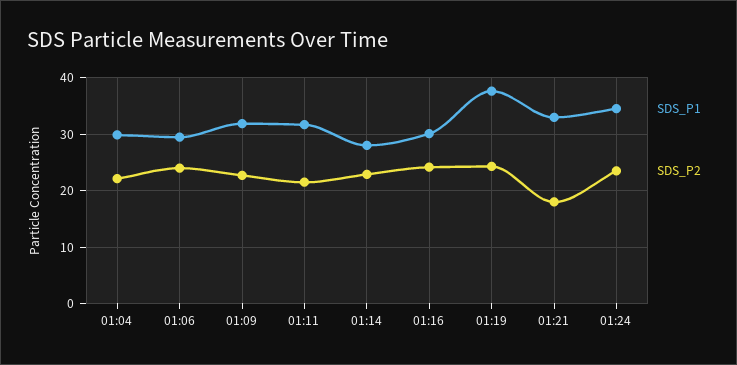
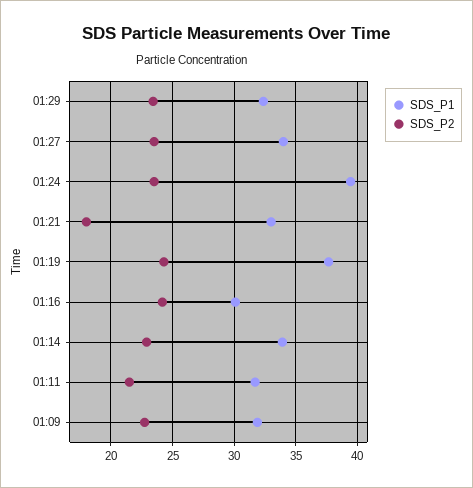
SDS_P1, 01:04: 30 -> none
SDS_P2, 01:04: 22 -> none
SDS_P1, 01:06: 30 -> none
SDS_P2, 01:06: 24 -> none
SDS_P1, 01:14: 28 -> 34
SDS_P1, 01:24: 34 -> 39.5
SDS_P1, 01:29: none -> 32.5
SDS_P2, 01:29: none -> 23.5
SDS_P1, 01:27: none -> 34
SDS_P2, 01:27: none -> 23.5

